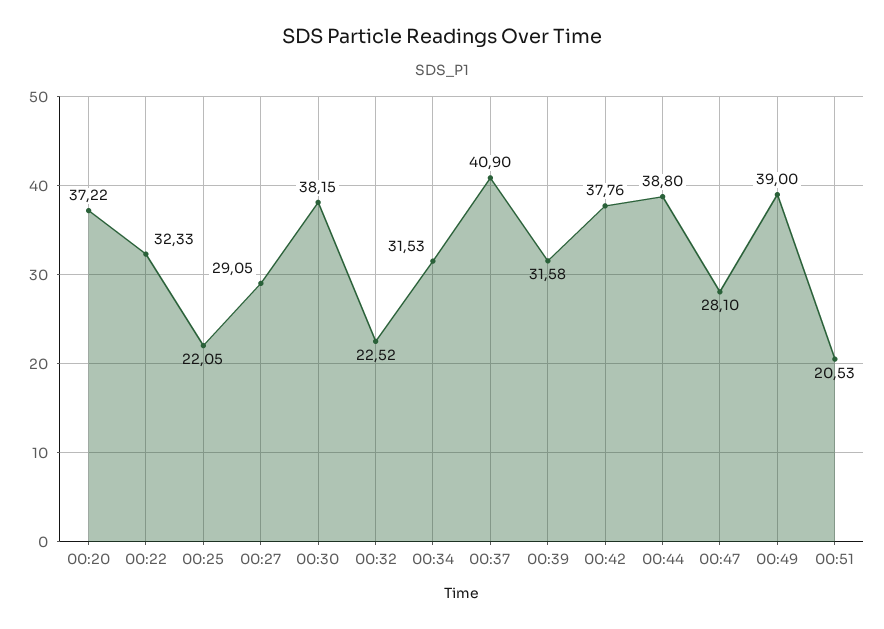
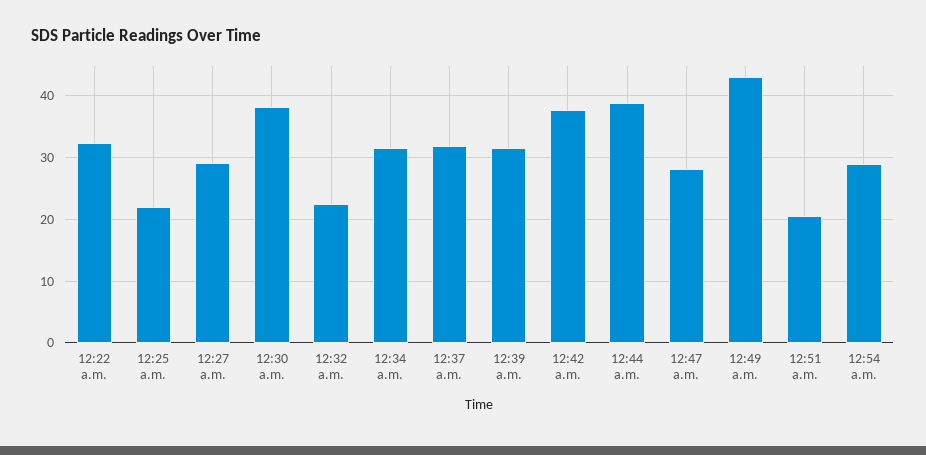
00:20: 37.22 -> none
00:37: 40.9 -> 32
00:49: 39 -> 43
12:54 a.m.: none -> 29

